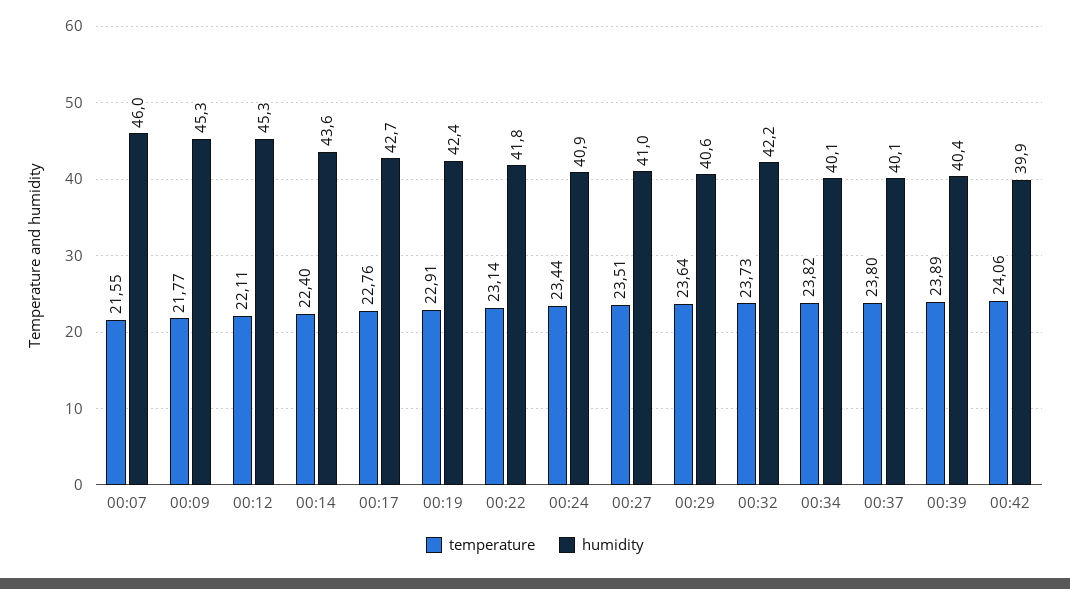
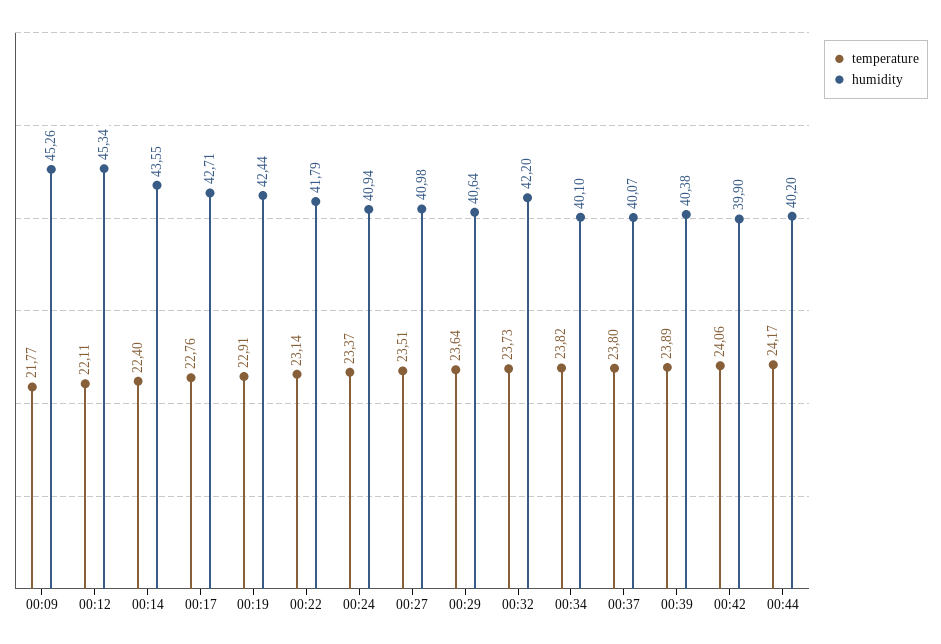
temperature, 00:07: 21.55 -> none
humidity, 00:07: 46 -> none
temperature, 00:24: 23.44 -> 23.37
temperature, 00:44: none -> 24.17
humidity, 00:44: none -> 40.2

